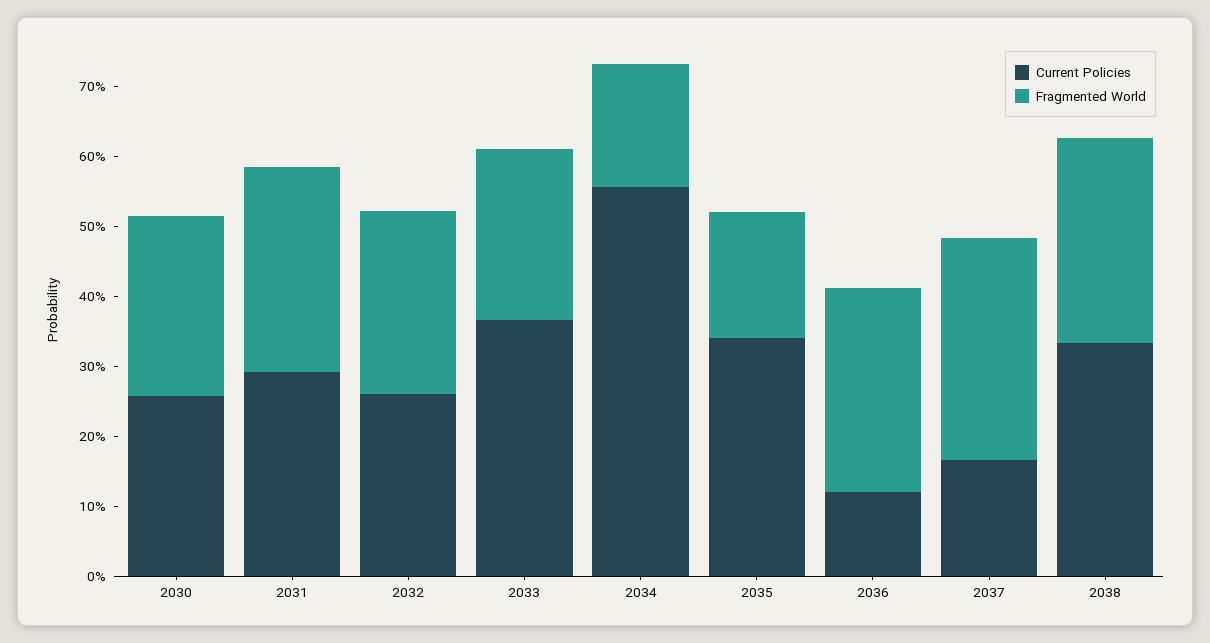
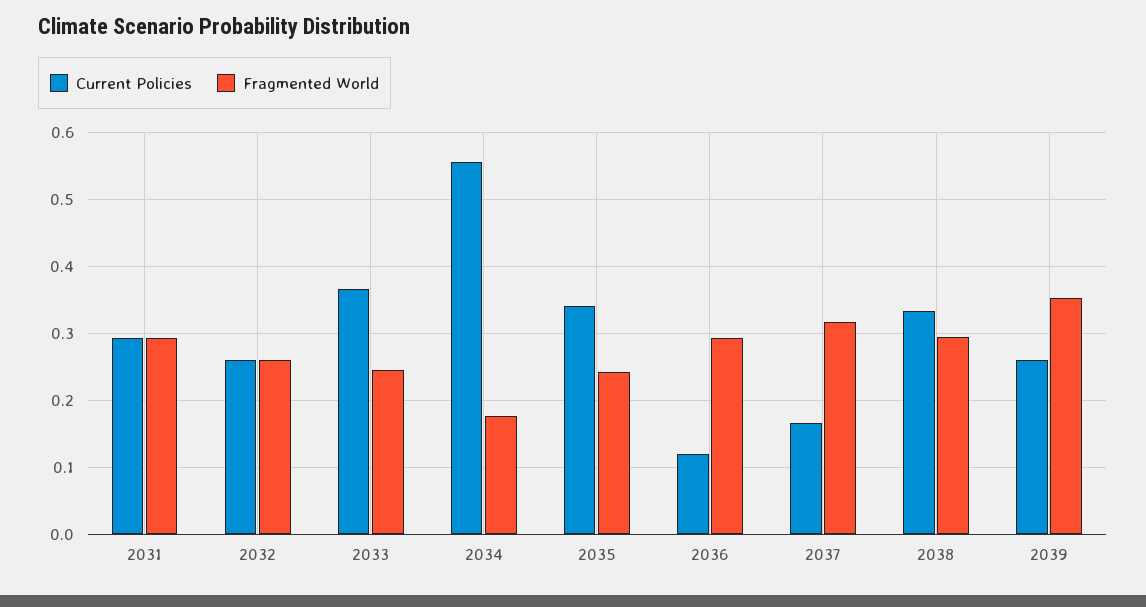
Current Policies, 2030: 0.26 -> none
Fragmented World, 2030: 0.26 -> none
Fragmented World, 2035: 0.18 -> 0.24
Current Policies, 2039: none -> 0.26
Fragmented World, 2039: none -> 0.35

